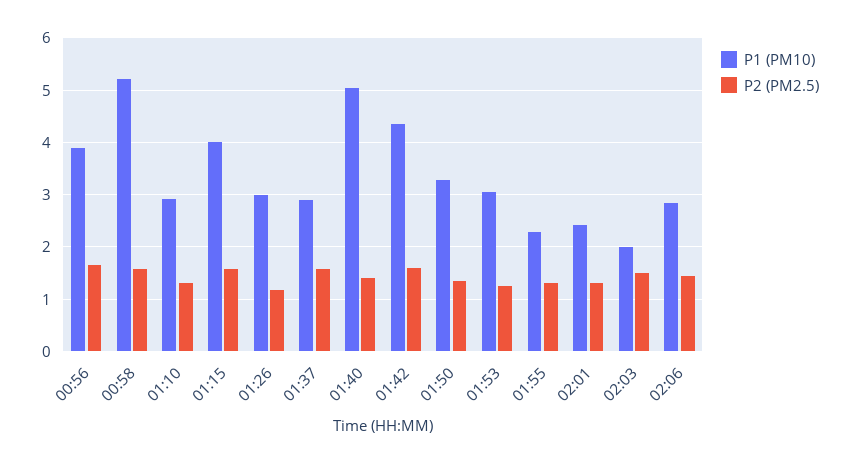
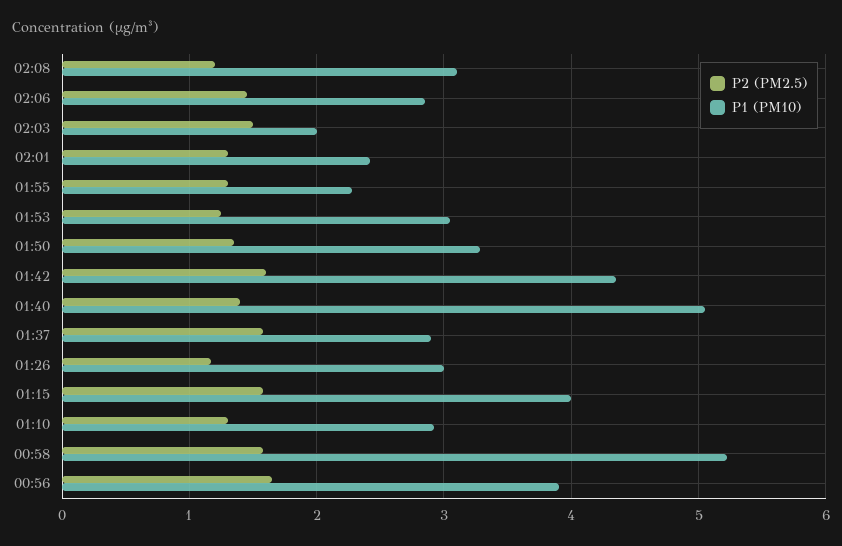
P2 (PM2.5), 02:08: none -> 1.2
P1 (PM10), 02:08: none -> 3.1

